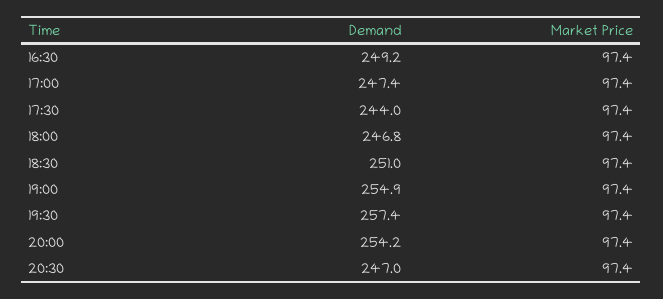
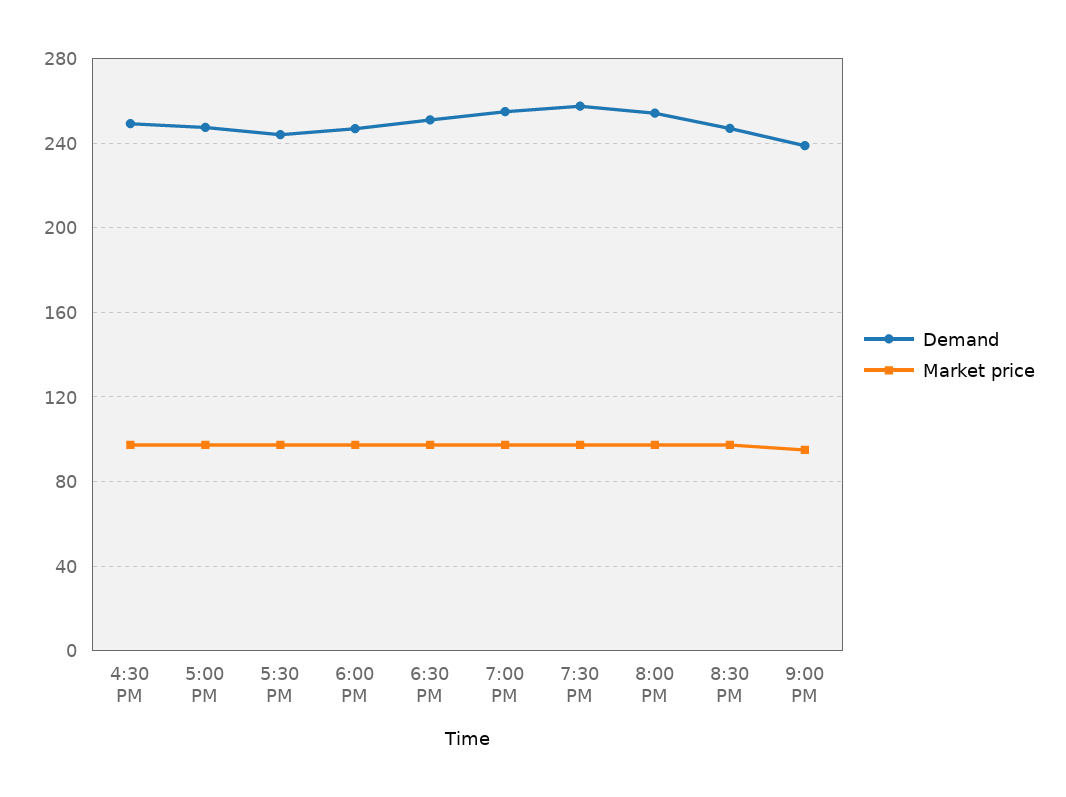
Demand, 9:00 PM: none -> 240
Market Price, 9:00 PM: none -> 95

